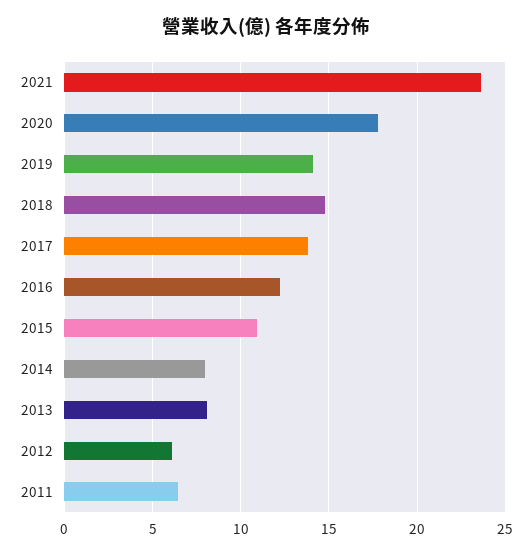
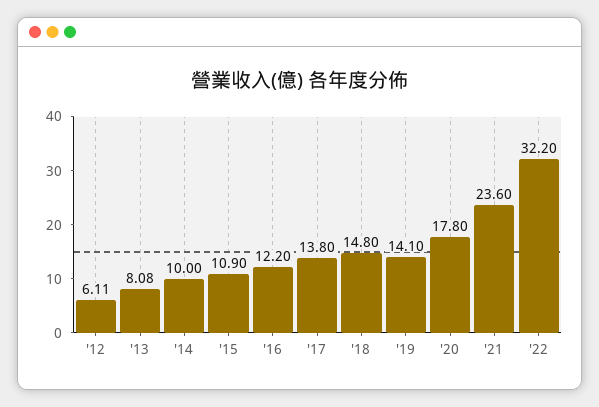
2014: 8 -> 10
2011: 6.5 -> none
'22: none -> 32.2

